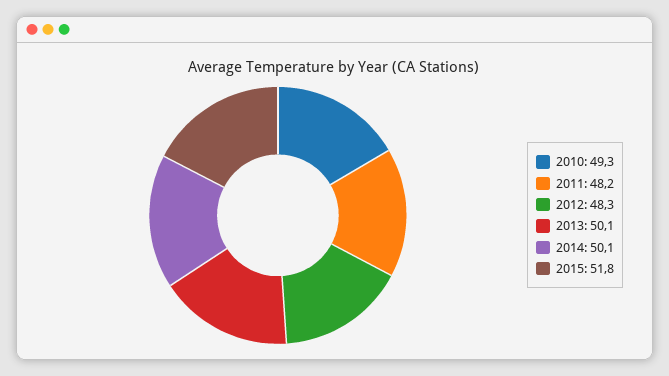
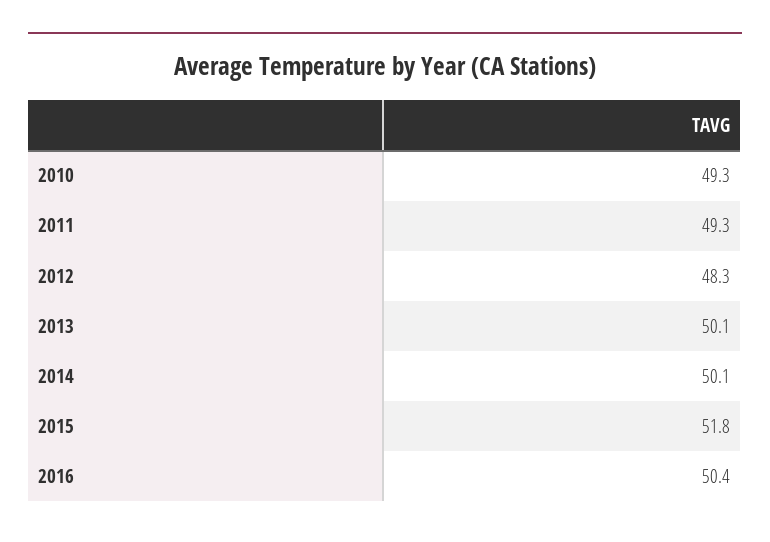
2011: 48.2 -> 49.3
2016: none -> 50.4

